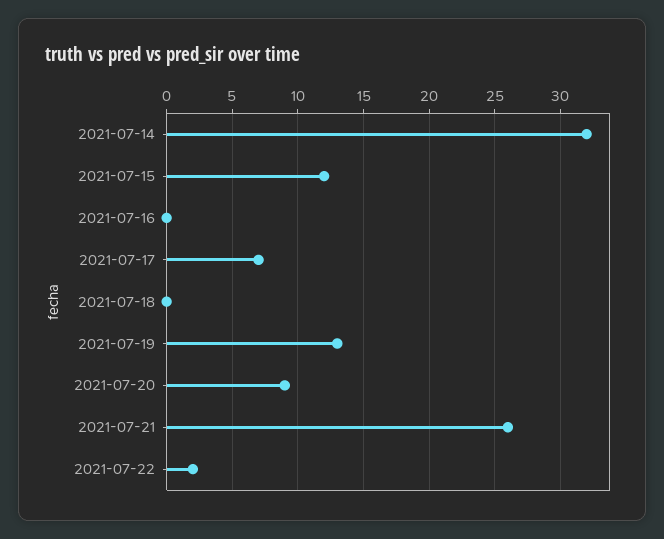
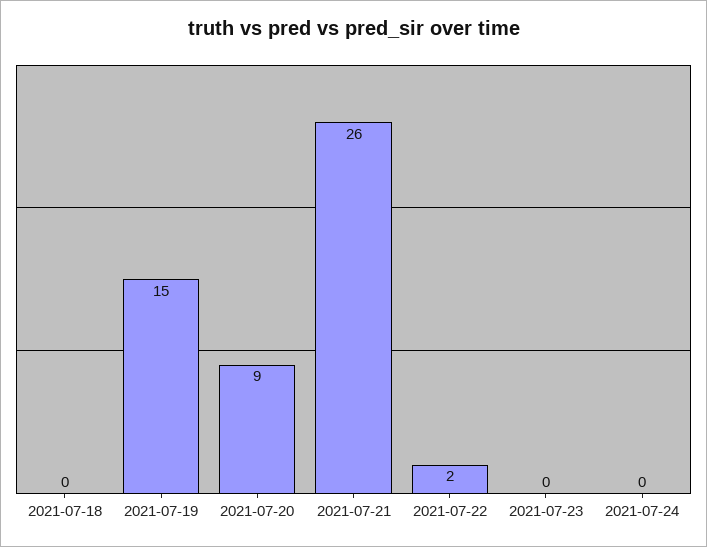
2021-07-14: 32 -> none
2021-07-15: 12 -> none
2021-07-16: 0 -> none
2021-07-17: 7 -> none
2021-07-19: 13 -> 15
2021-07-23: none -> 0
2021-07-24: none -> 0

